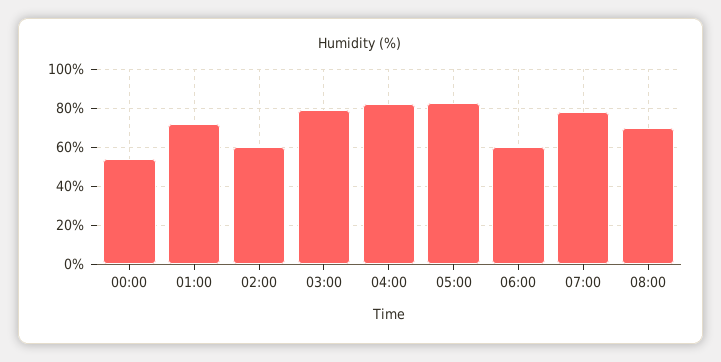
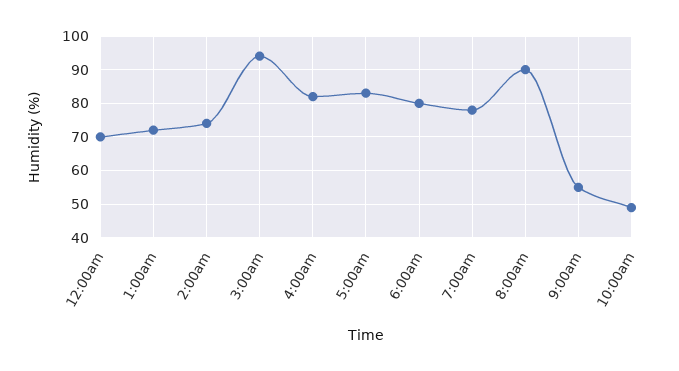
00:00: 55 -> 70
02:00: 60 -> 75
03:00: 80 -> 95
06:00: 60 -> 80
08:00: 70 -> 90
9:00am: none -> 55
10:00am: none -> 50

